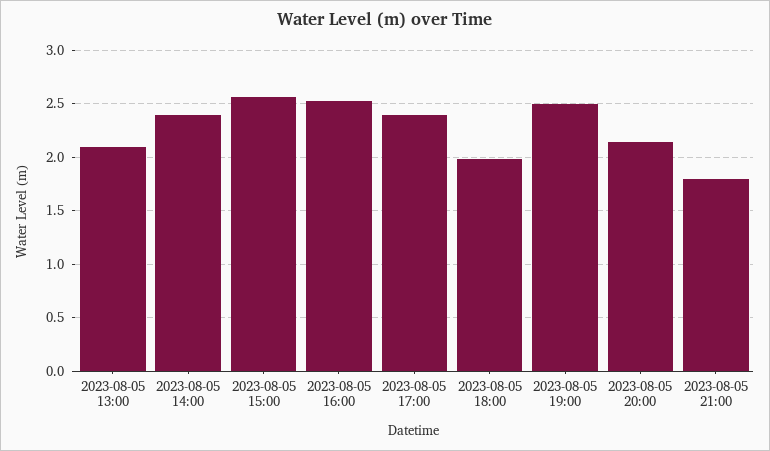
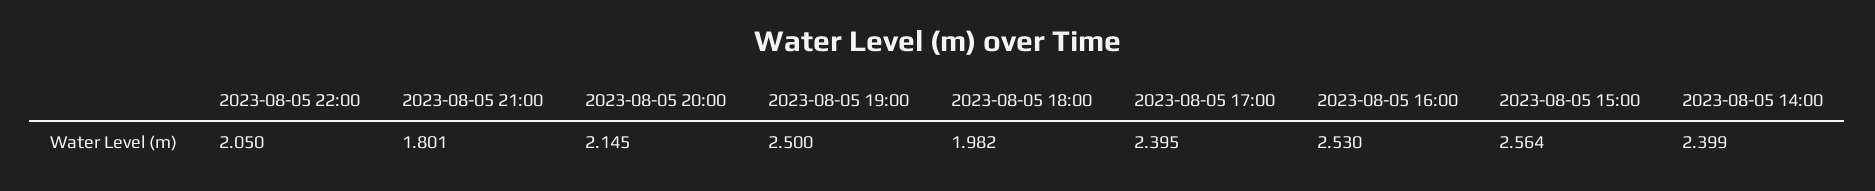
2023-08-05 13:00: 2.1 -> none
2023-08-05 22:00: none -> 2.05

